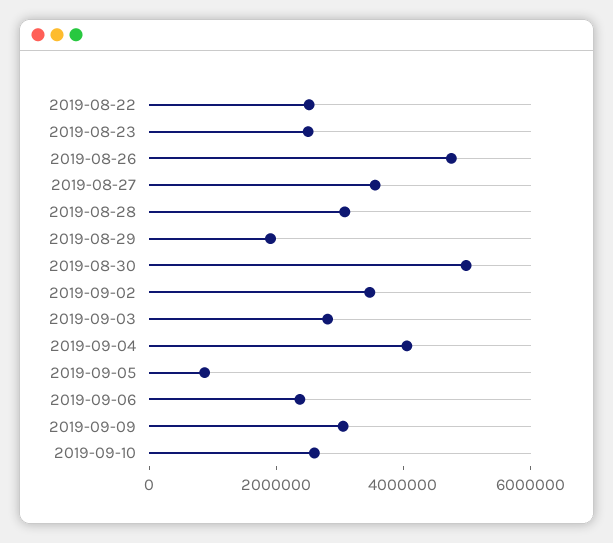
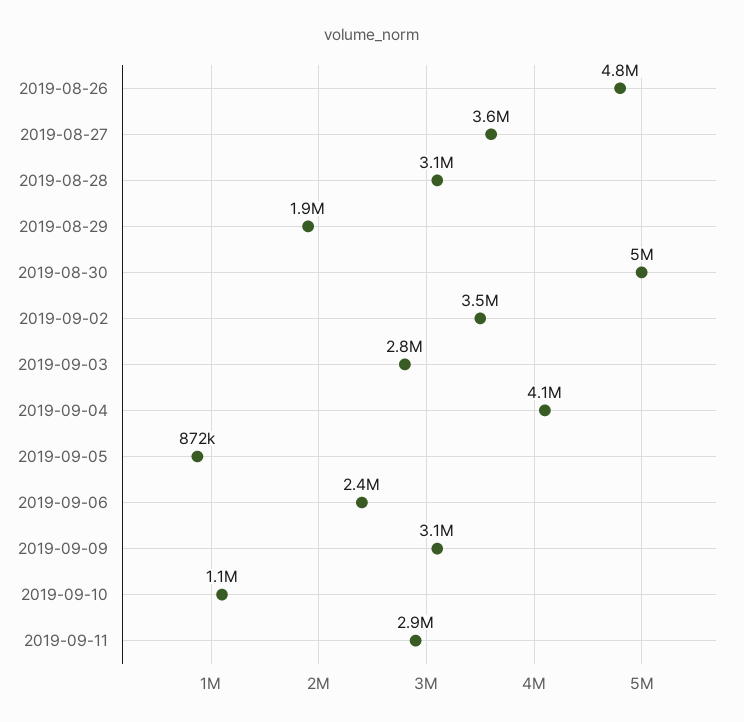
2019-08-22: 2500000 -> none
2019-08-23: 2500000 -> none
2019-09-10: 2500000 -> 1100000
2019-09-11: none -> 2900000

